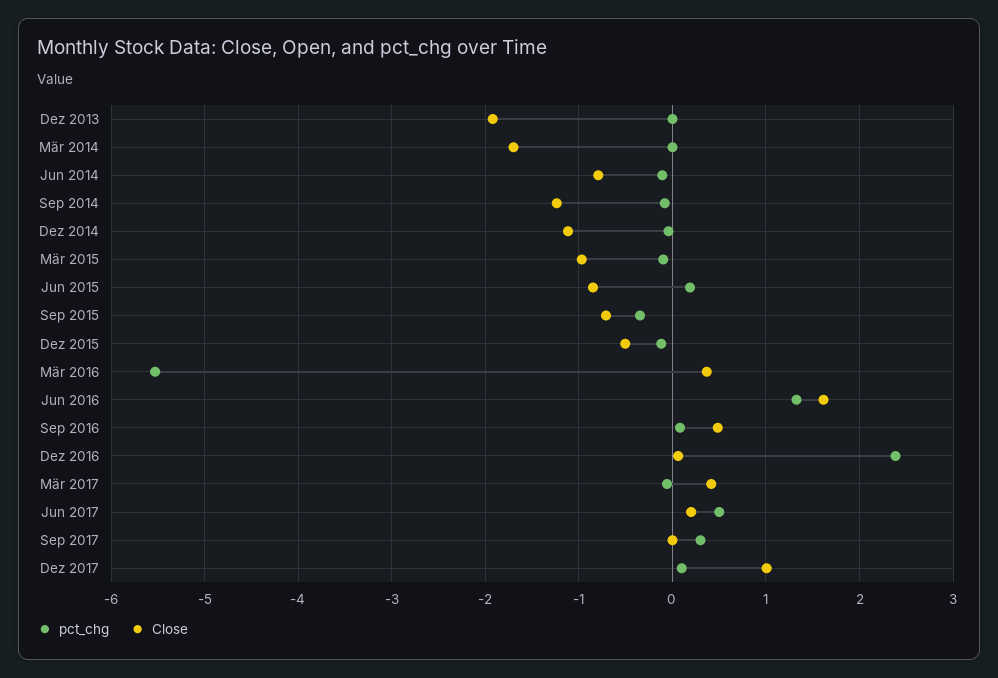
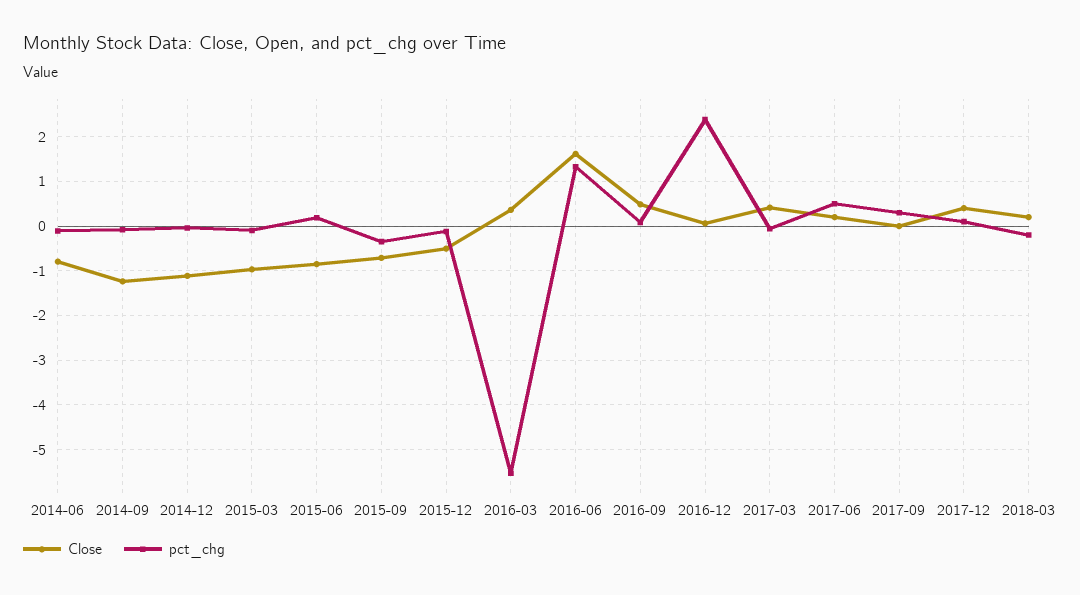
pct_chg, Dez 2013: 0 -> none
Close, Dez 2013: -1.9 -> none
pct_chg, Mär 2014: 0 -> none
Close, Mär 2014: -1.7 -> none
Close, Dez 2017: 1 -> 0.4
Close, 2018-03: none -> 0.2
pct_chg, 2018-03: none -> -0.2

